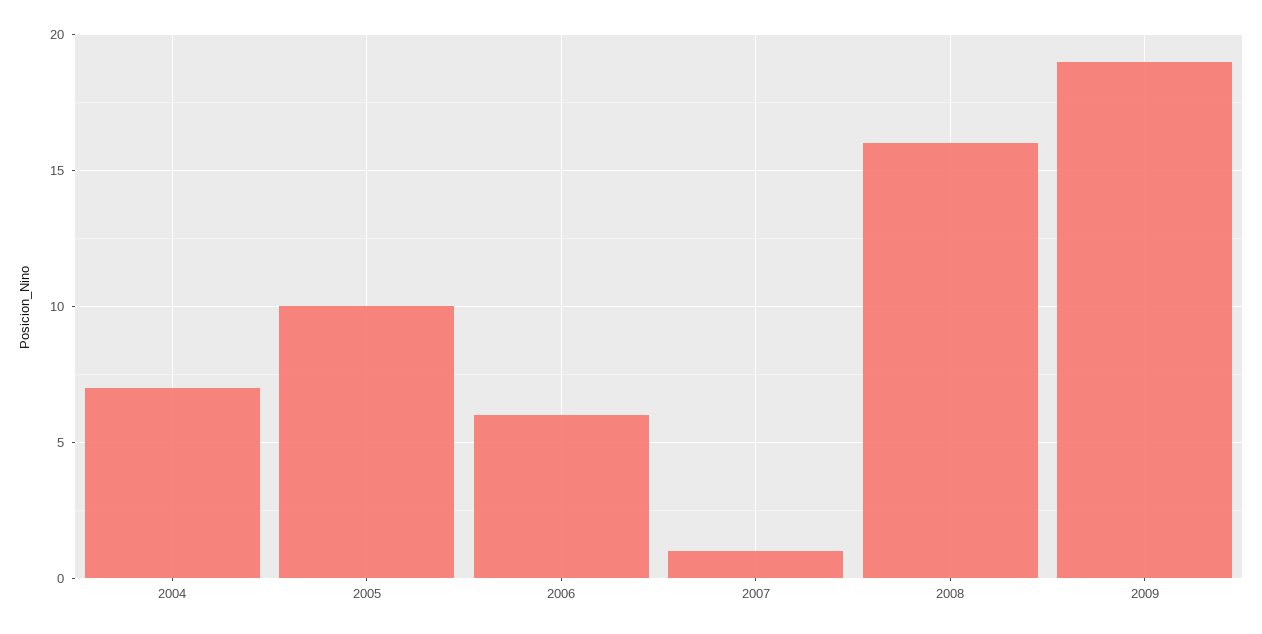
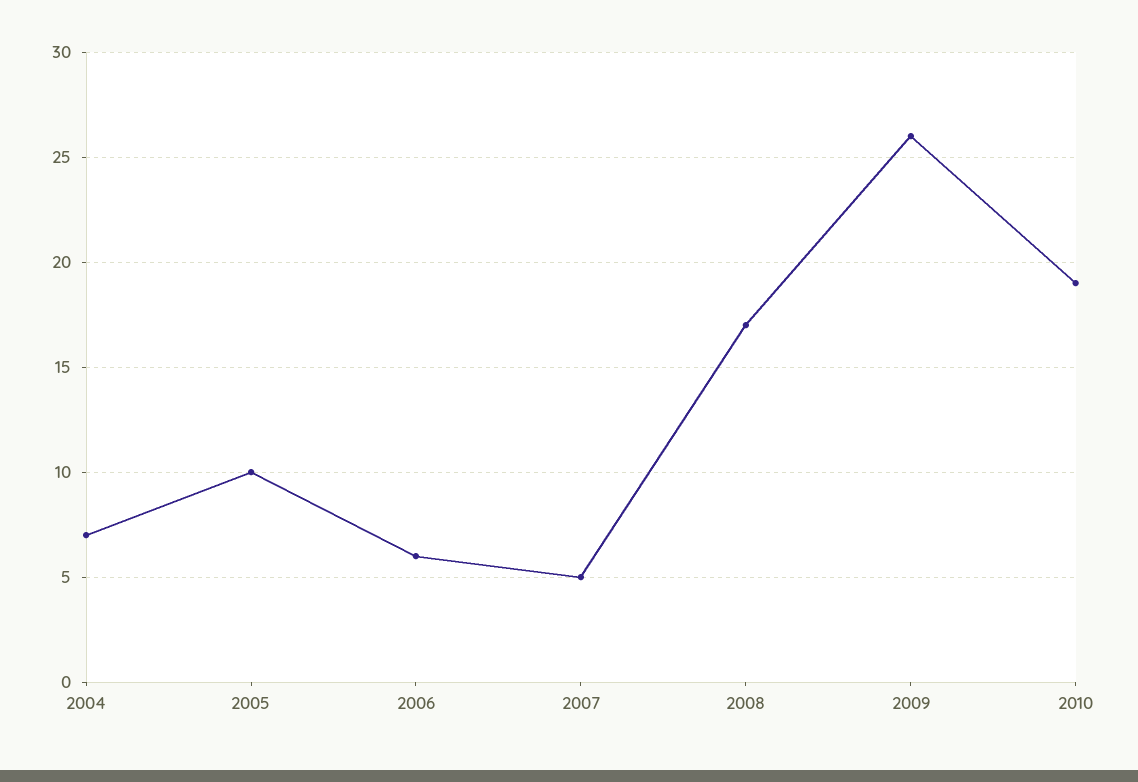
2007: 1 -> 5
2008: 16 -> 17
2009: 19 -> 26
2010: none -> 19

